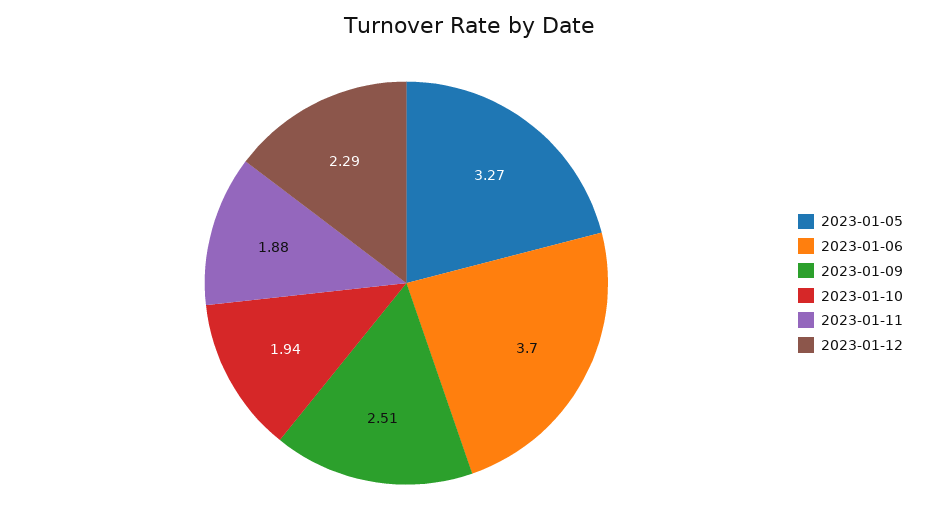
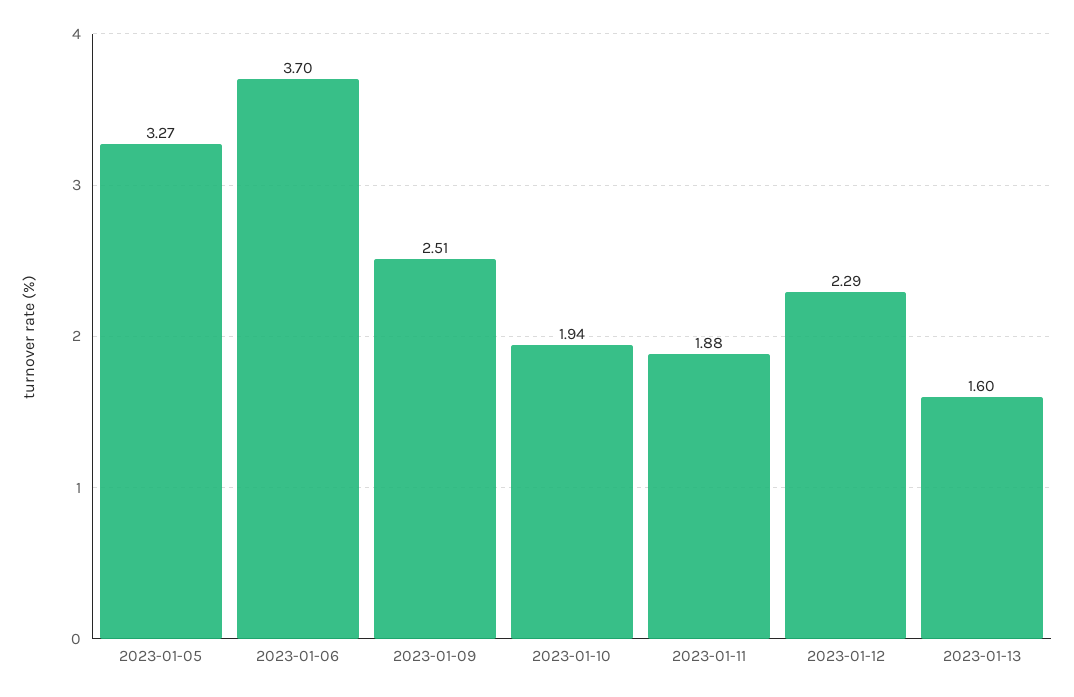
2023-01-13: none -> 1.6

